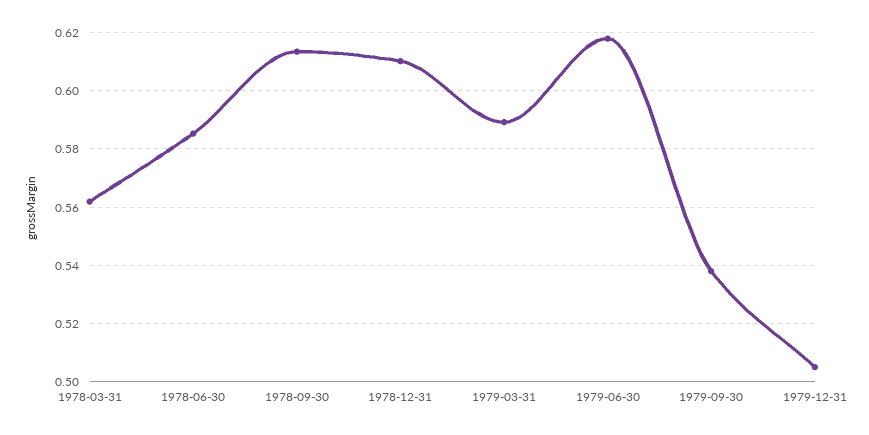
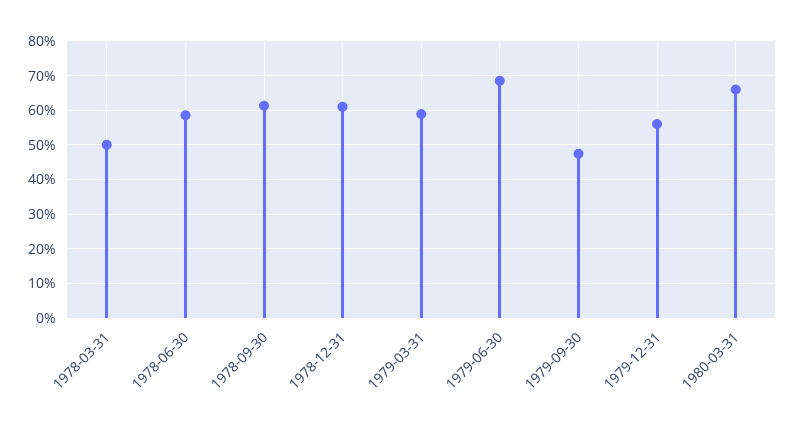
1978-03-31: 0.5625 -> 0.5
1979-06-30: 0.6175 -> 0.68
1979-09-30: 0.5375 -> 0.48
1979-12-31: 0.505 -> 0.56
1980-03-31: none -> 0.66

